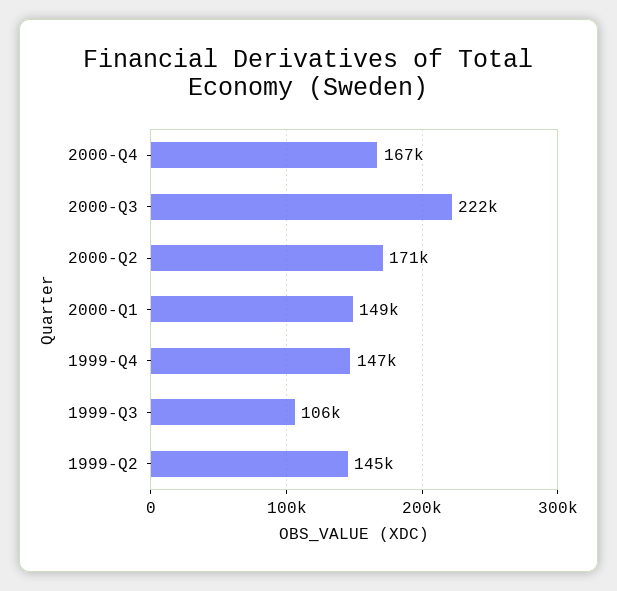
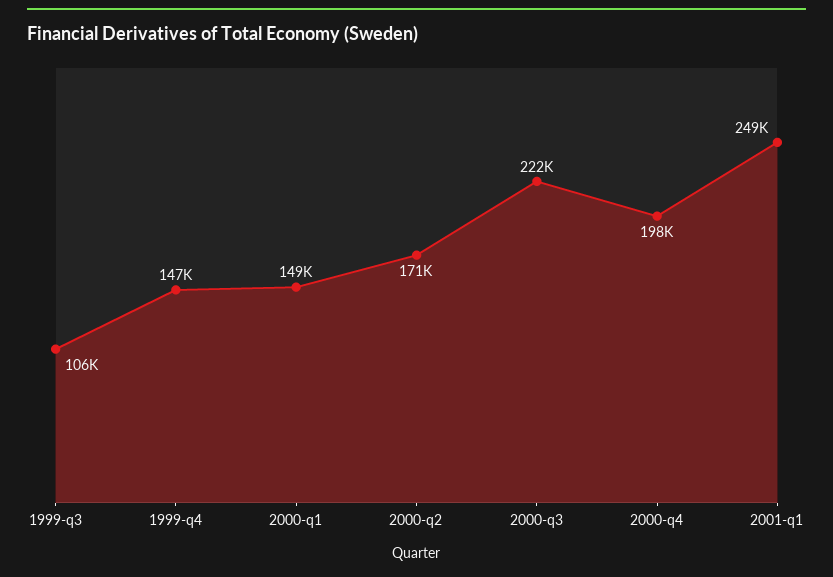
2000-Q4: 167000 -> 198000
1999-Q2: 145000 -> none
2001-q1: none -> 249000

